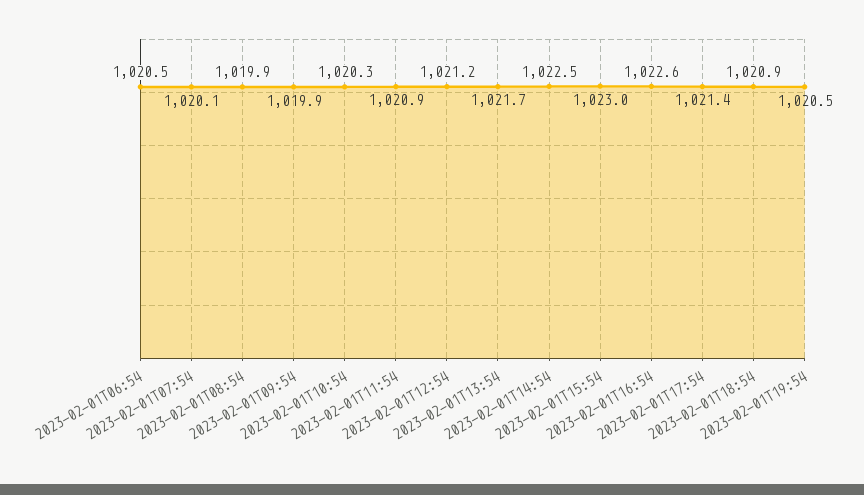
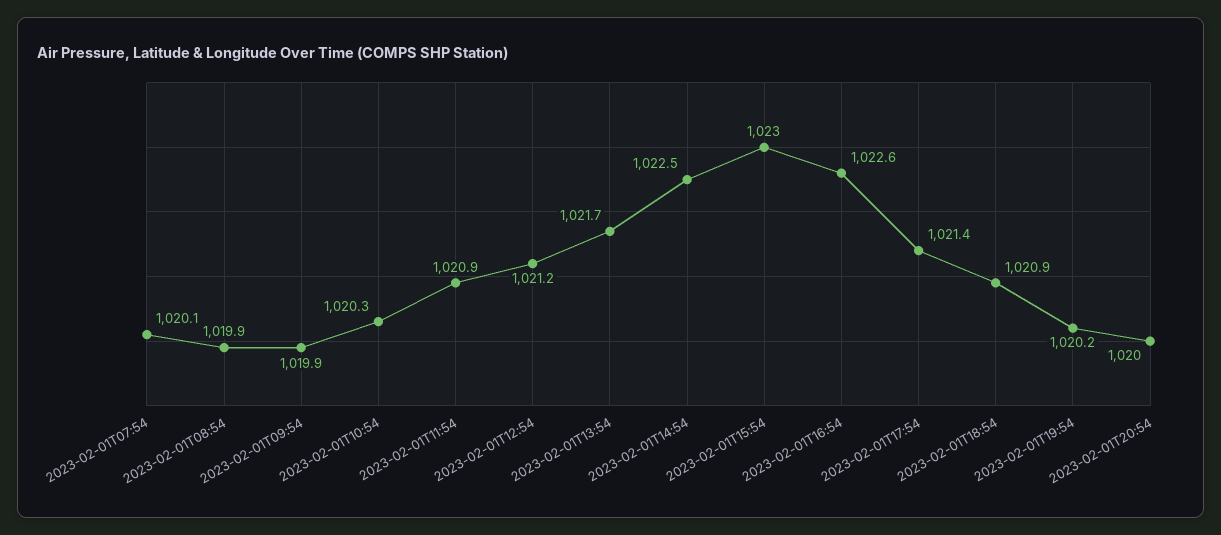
2023-02-01T06:54: 1020.5 -> none
2023-02-01T19:54: 1020.5 -> 1020.2
2023-02-01T20:54: none -> 1020

